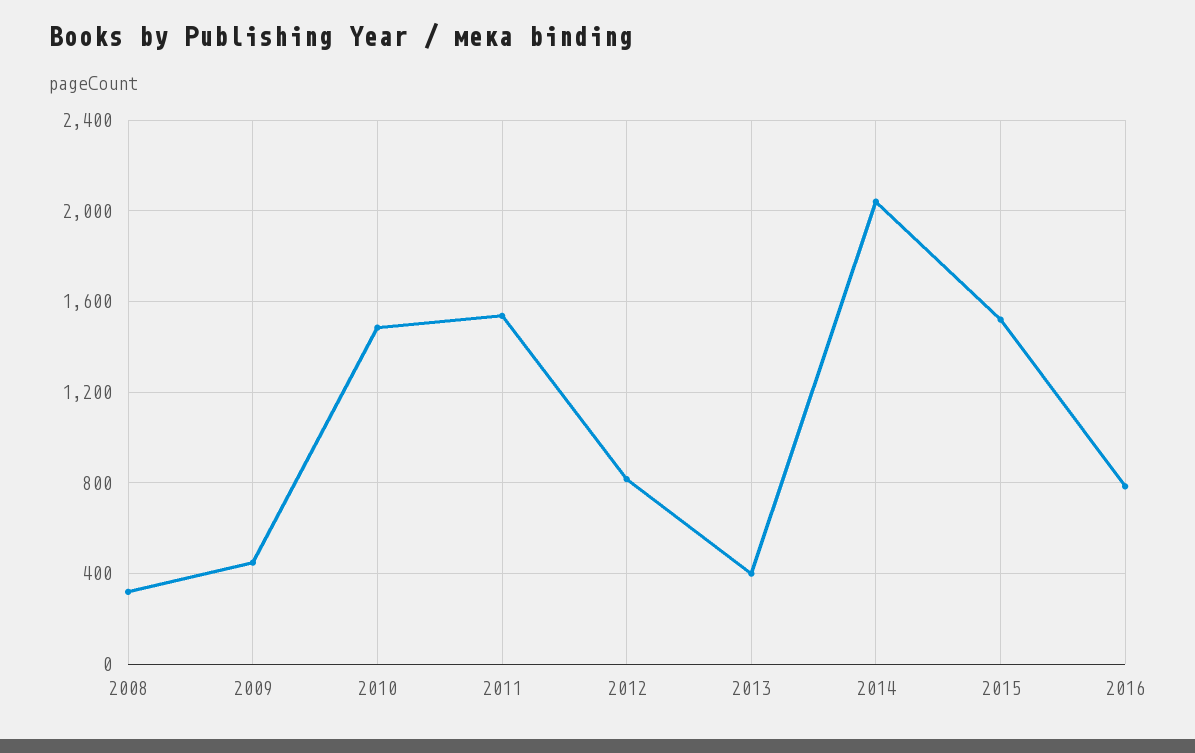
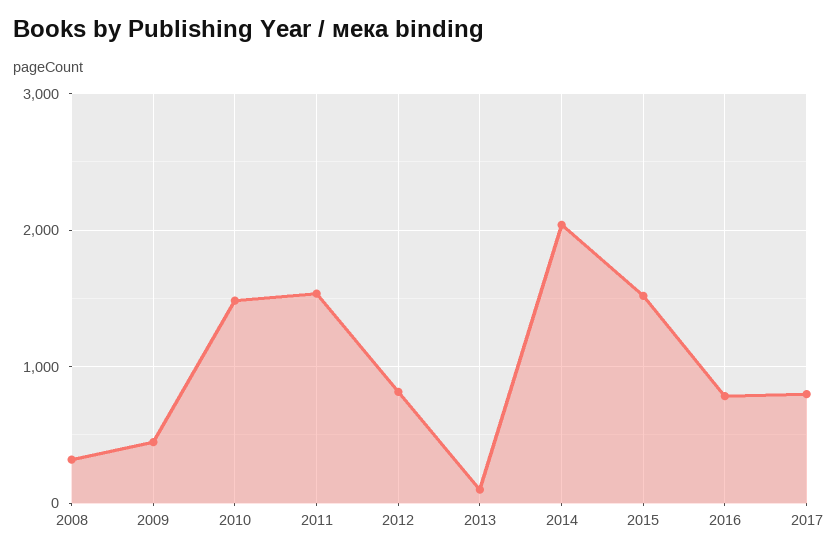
2013: 400 -> 100
2017: none -> 800

